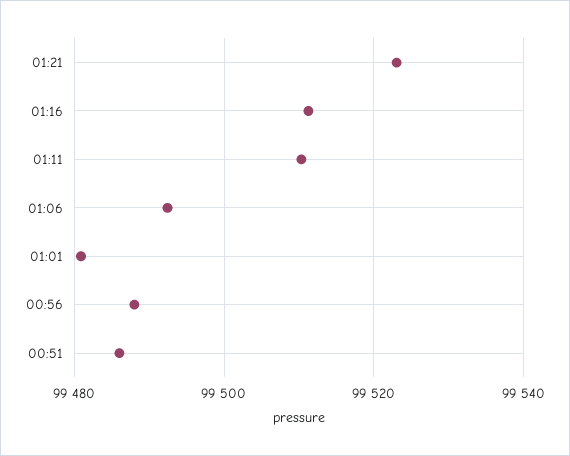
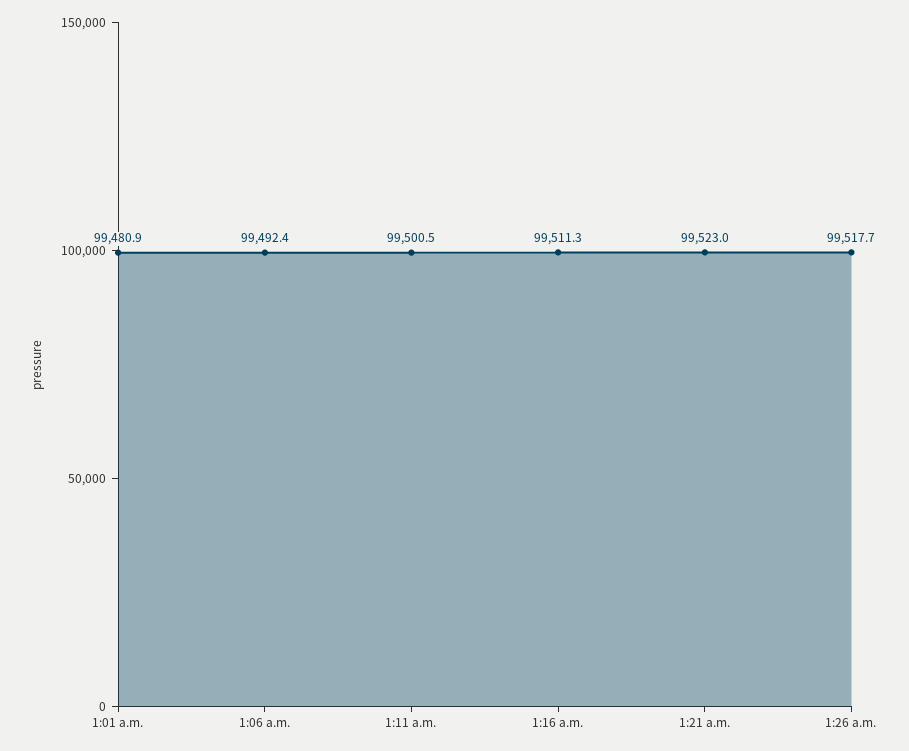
01:11: 99510 -> 99500.5
00:56: 99488 -> none
00:51: 99486 -> none
1:26 a.m.: none -> 99517.7

